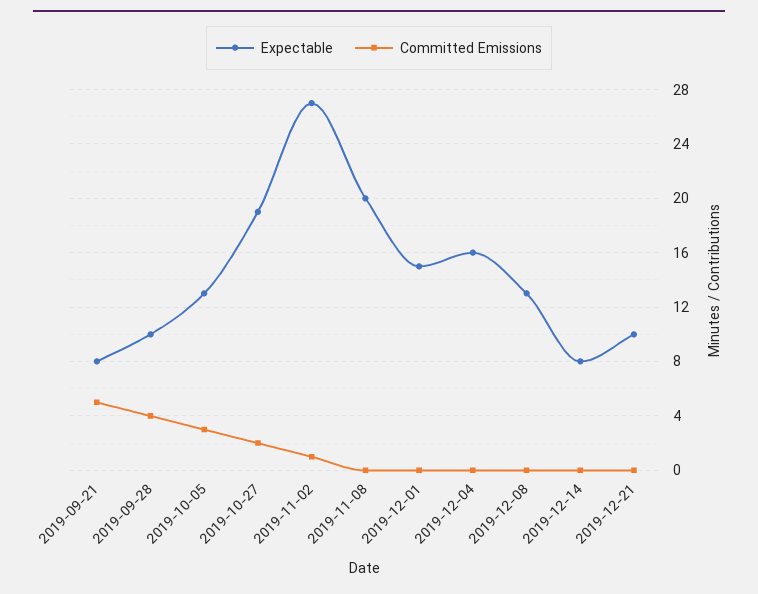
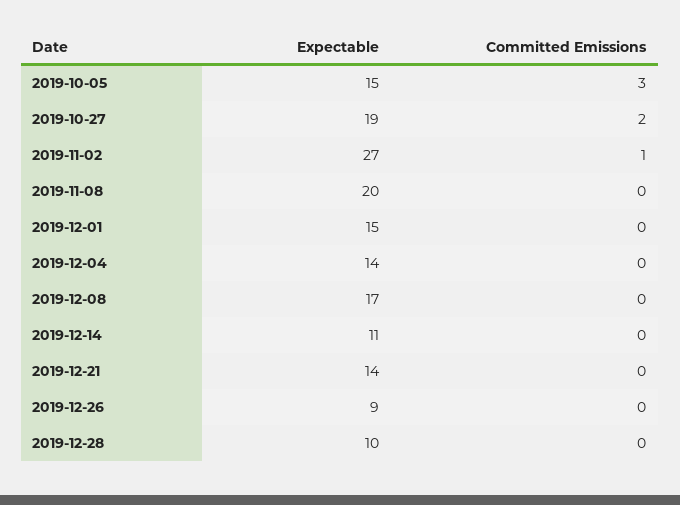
Expectable, 2019-09-21: 8 -> none
Committed Emissions, 2019-09-21: 5 -> none
Expectable, 2019-09-28: 10 -> none
Committed Emissions, 2019-09-28: 4 -> none
Expectable, 2019-10-05: 13 -> 15
Expectable, 2019-12-04: 16 -> 14
Expectable, 2019-12-08: 13 -> 17
Expectable, 2019-12-14: 8 -> 11
Expectable, 2019-12-21: 10 -> 14
Expectable, 2019-12-26: none -> 9
Committed Emissions, 2019-12-26: none -> 0
Expectable, 2019-12-28: none -> 10
Committed Emissions, 2019-12-28: none -> 0

